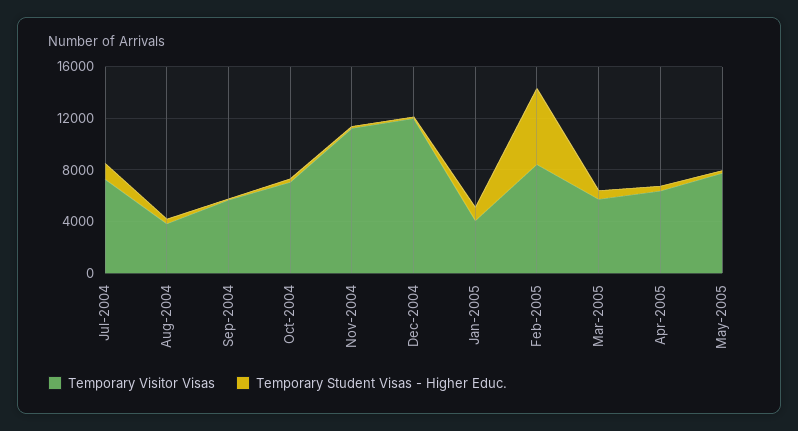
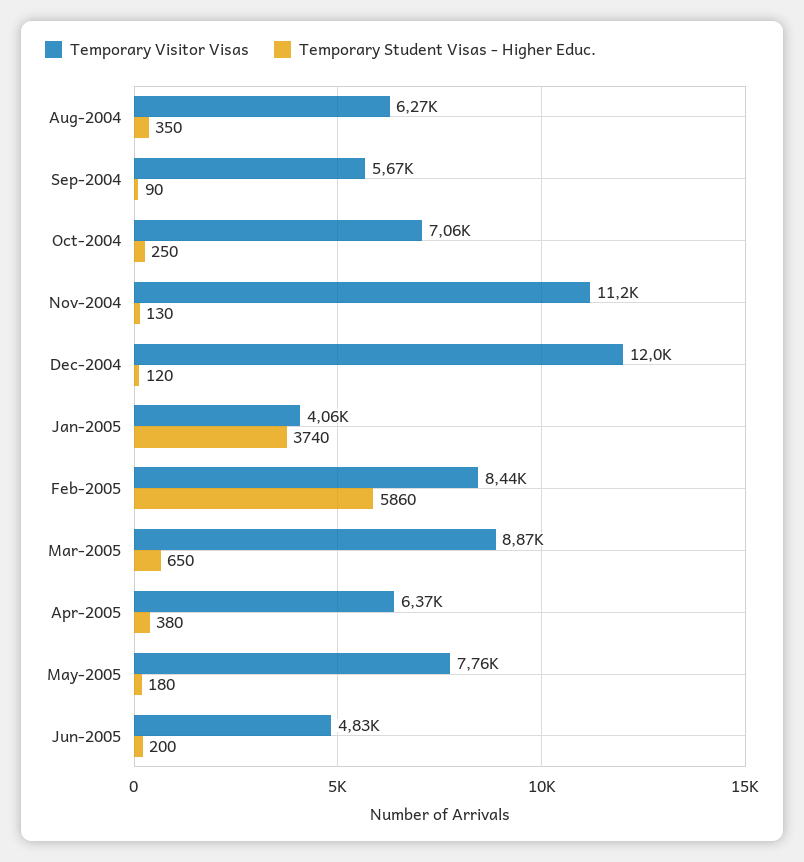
Temporary Visitor Visas, Jul-2004: 7000 -> none
Temporary Student Visas - Higher Educ., Jul-2004: 1000 -> none
Temporary Visitor Visas, Aug-2004: 4000 -> 6270
Temporary Student Visas - Higher Educ., Jan-2005: 1000 -> 3740
Temporary Visitor Visas, Mar-2005: 6000 -> 8870
Temporary Visitor Visas, Jun-2005: none -> 4830
Temporary Student Visas - Higher Educ., Jun-2005: none -> 200

